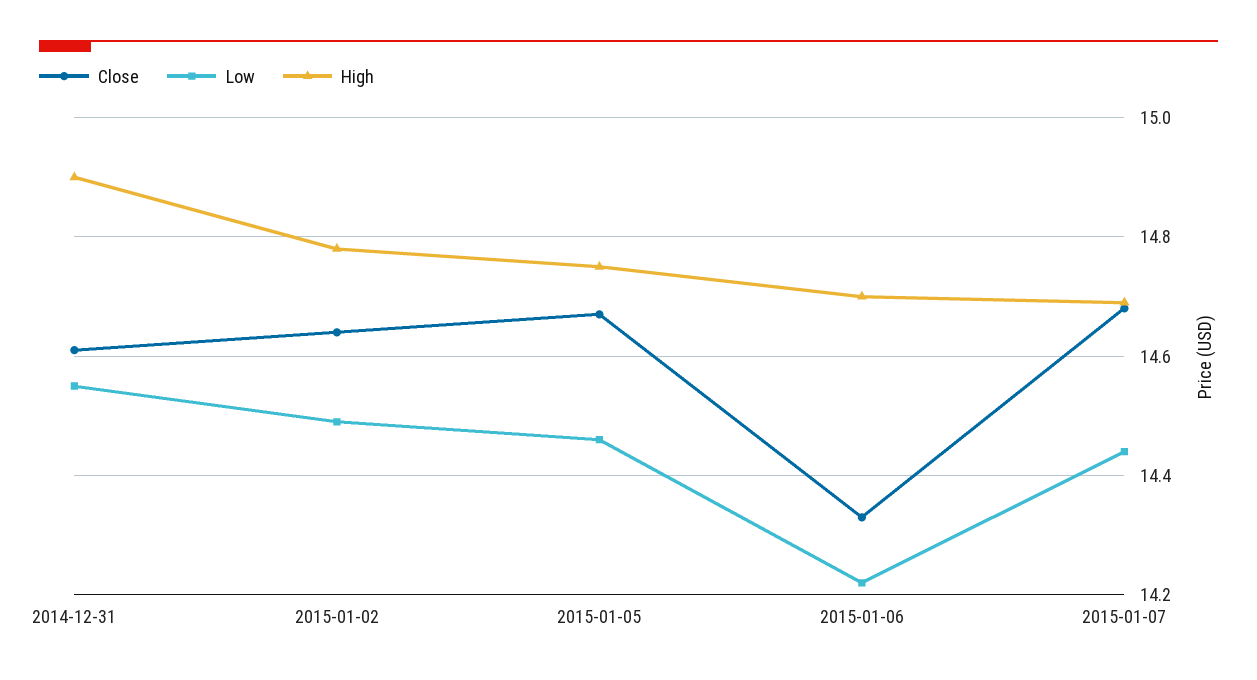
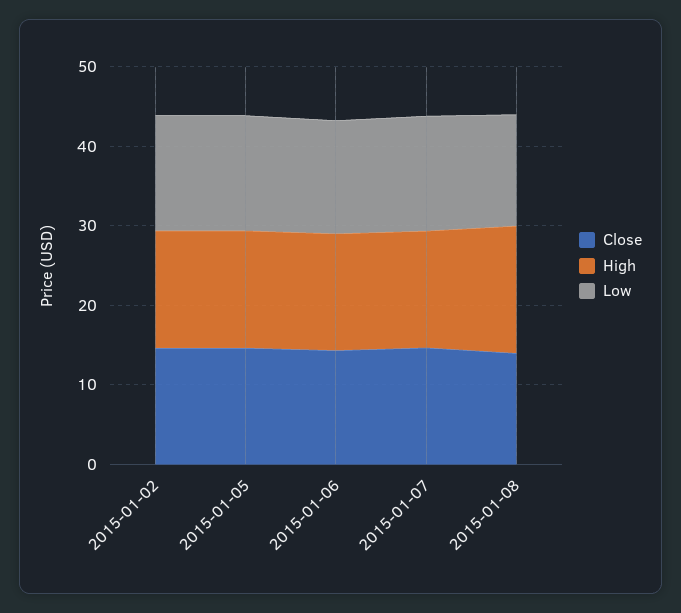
Close, 2014-12-31: 14.6 -> none
Low, 2014-12-31: 14.55 -> none
High, 2014-12-31: 14.9 -> none
Close, 2015-01-08: none -> 14
High, 2015-01-08: none -> 16
Low, 2015-01-08: none -> 14

